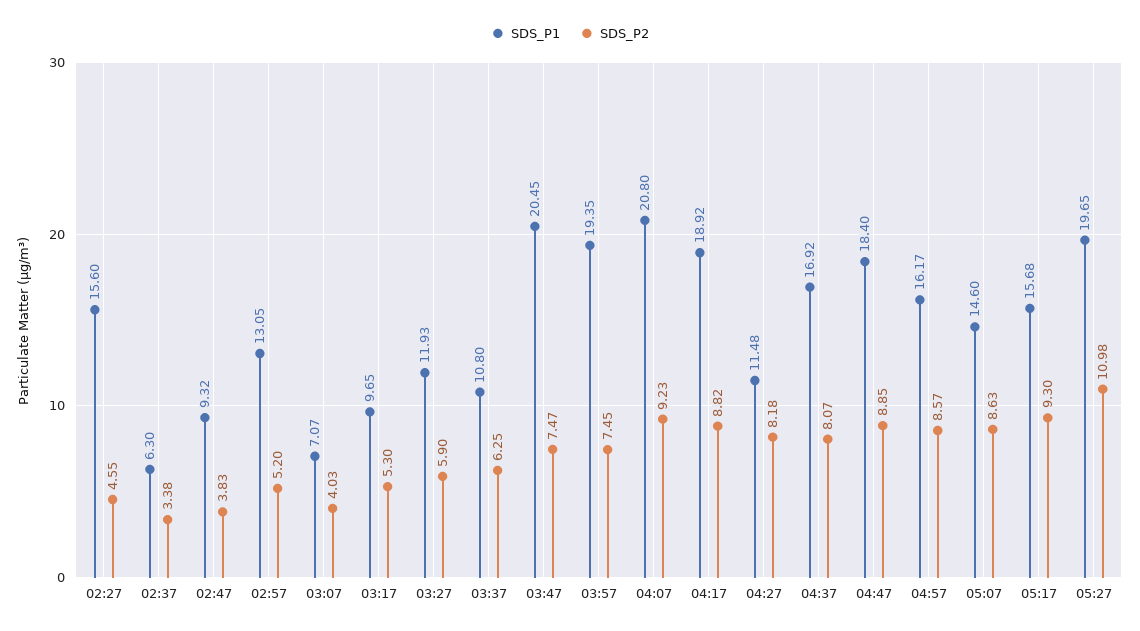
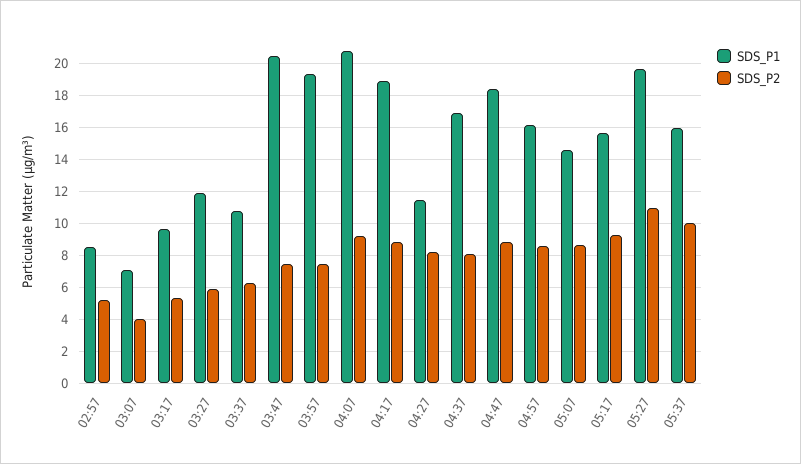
SDS_P1, 02:27: 15.6 -> none
SDS_P2, 02:27: 4.55 -> none
SDS_P1, 02:37: 6.3 -> none
SDS_P2, 02:37: 3.38 -> none
SDS_P1, 02:47: 9.32 -> none
SDS_P2, 02:47: 3.83 -> none
SDS_P1, 02:57: 13.05 -> 8.5
SDS_P1, 05:37: none -> 16
SDS_P2, 05:37: none -> 10

